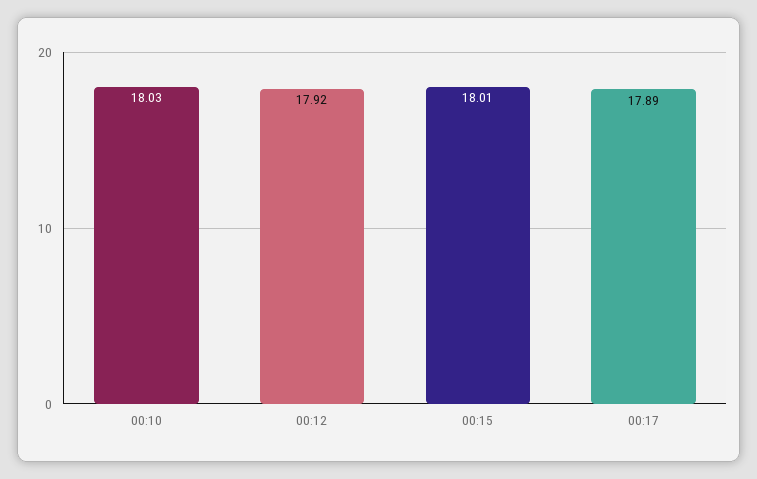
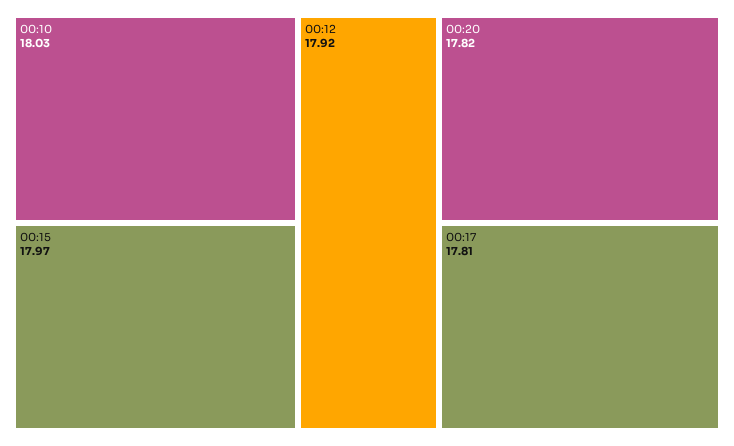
00:15: 18.01 -> 17.97
00:17: 17.89 -> 17.81
00:20: none -> 17.82

